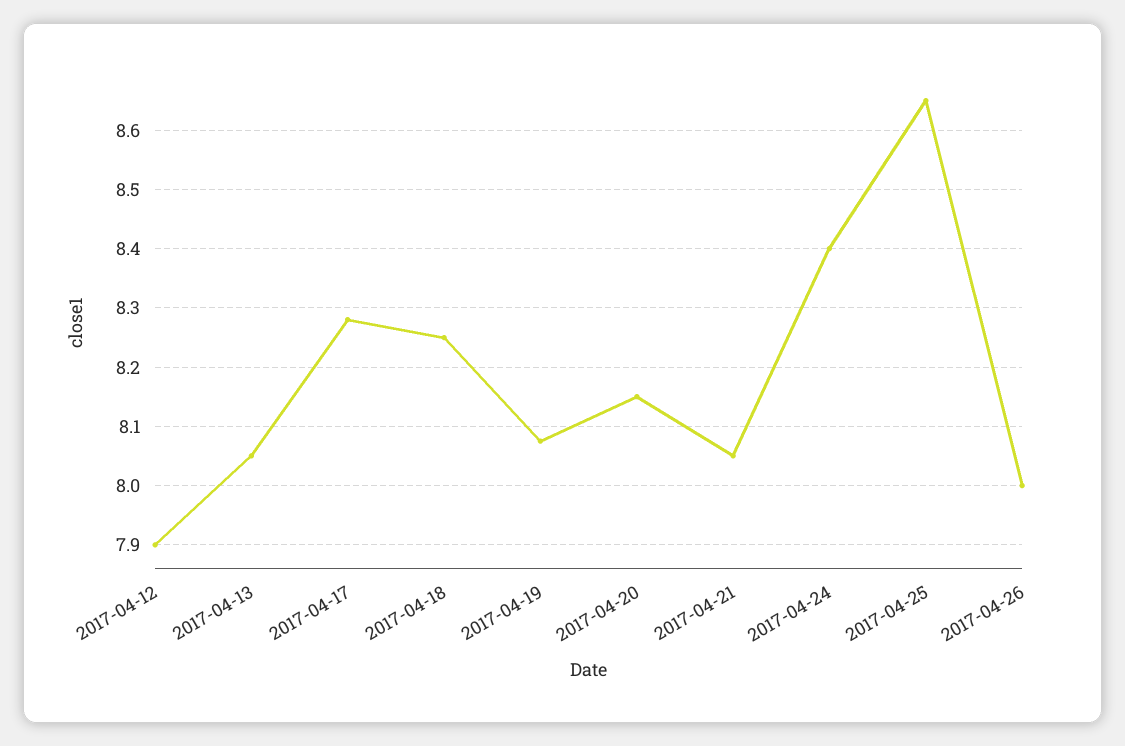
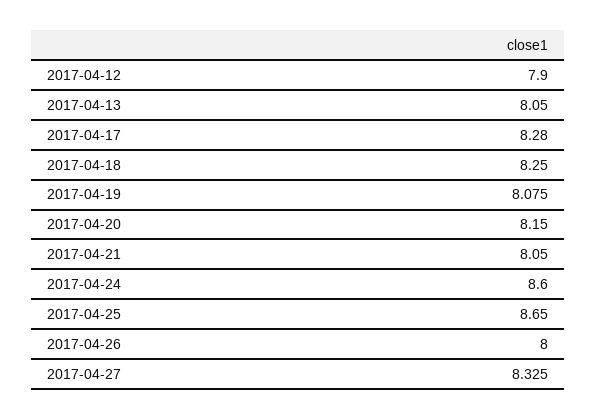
2017-04-24: 8.4 -> 8.6
2017-04-27: none -> 8.325

